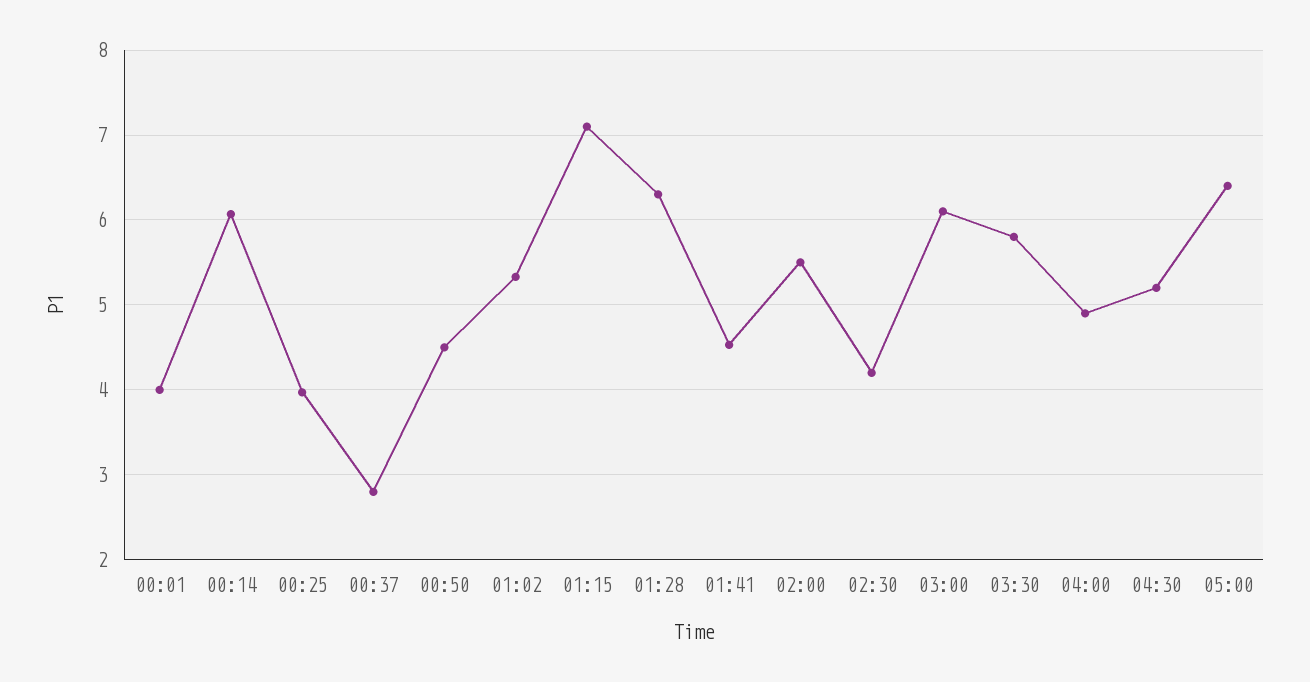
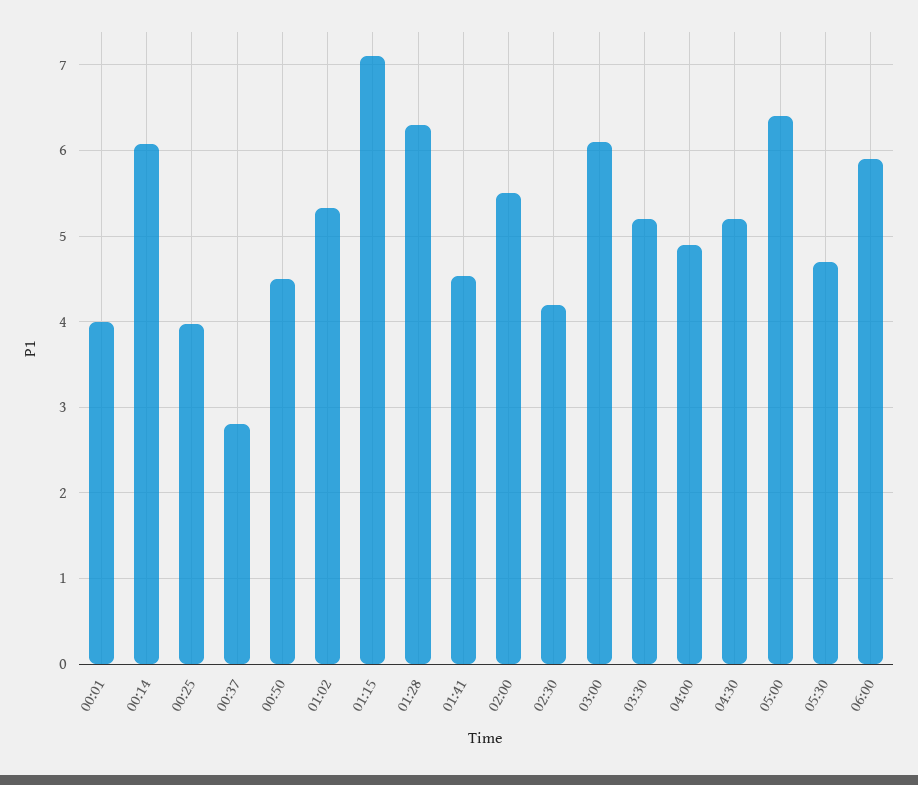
03:30: 5.8 -> 5.2
05:30: none -> 4.7
06:00: none -> 5.9

